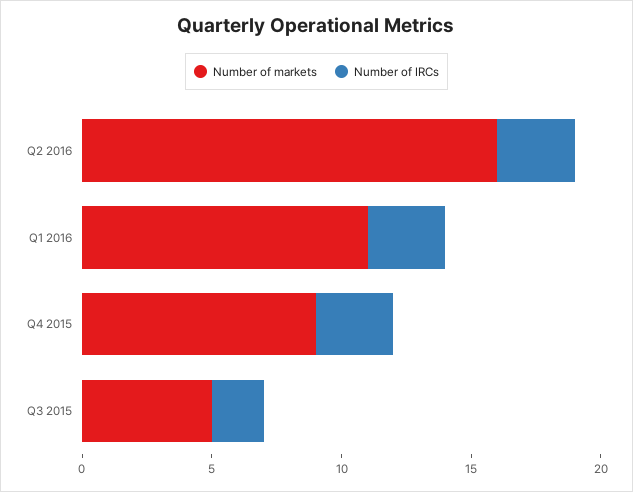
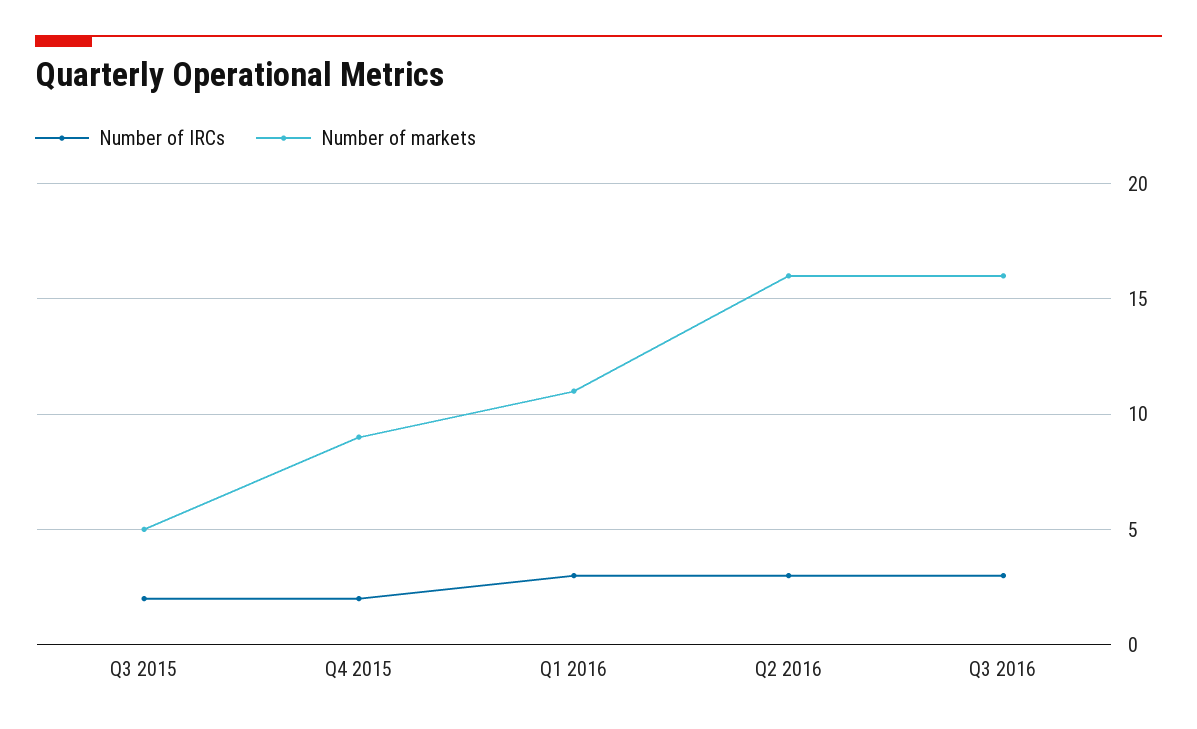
Number of IRCs, Q4 2015: 3 -> 2
Number of IRCs, Q3 2016: none -> 3
Number of markets, Q3 2016: none -> 16

